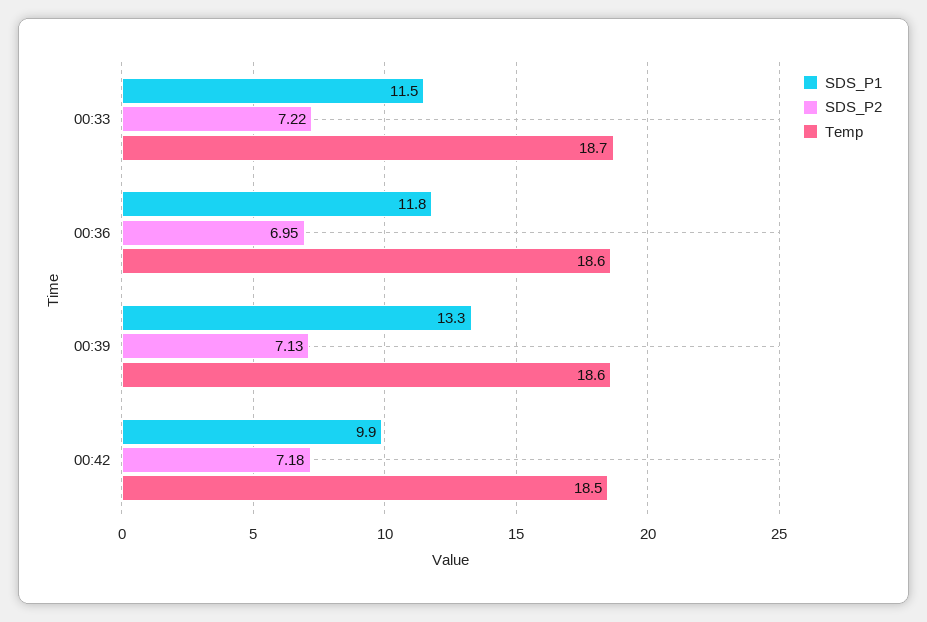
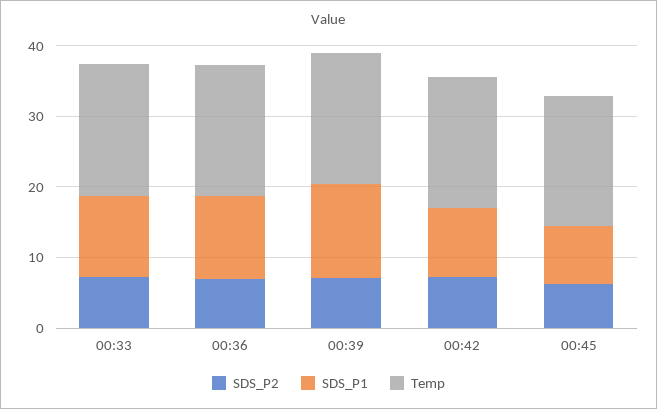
SDS_P2, 00:45: none -> 6
SDS_P1, 00:45: none -> 8
Temp, 00:45: none -> 18

